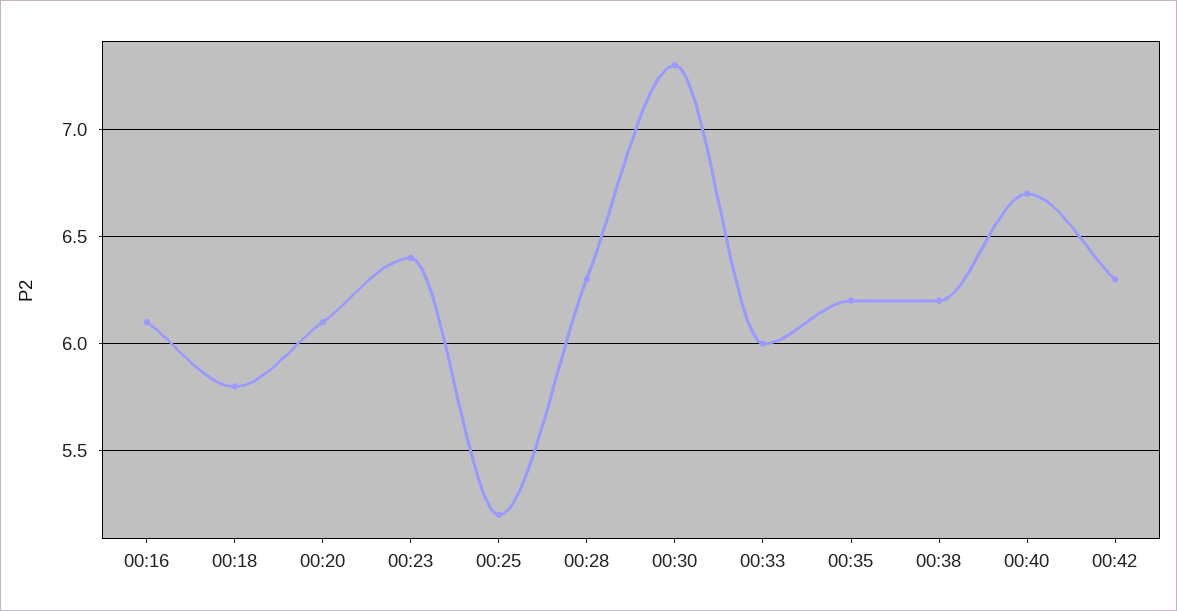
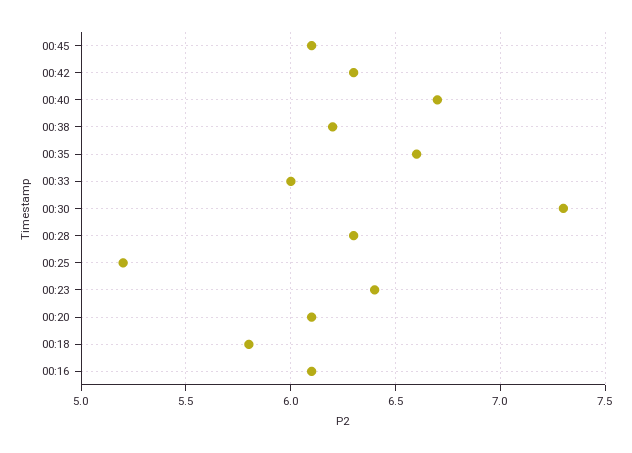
00:35: 6.2 -> 6.6
00:45: none -> 6.1

